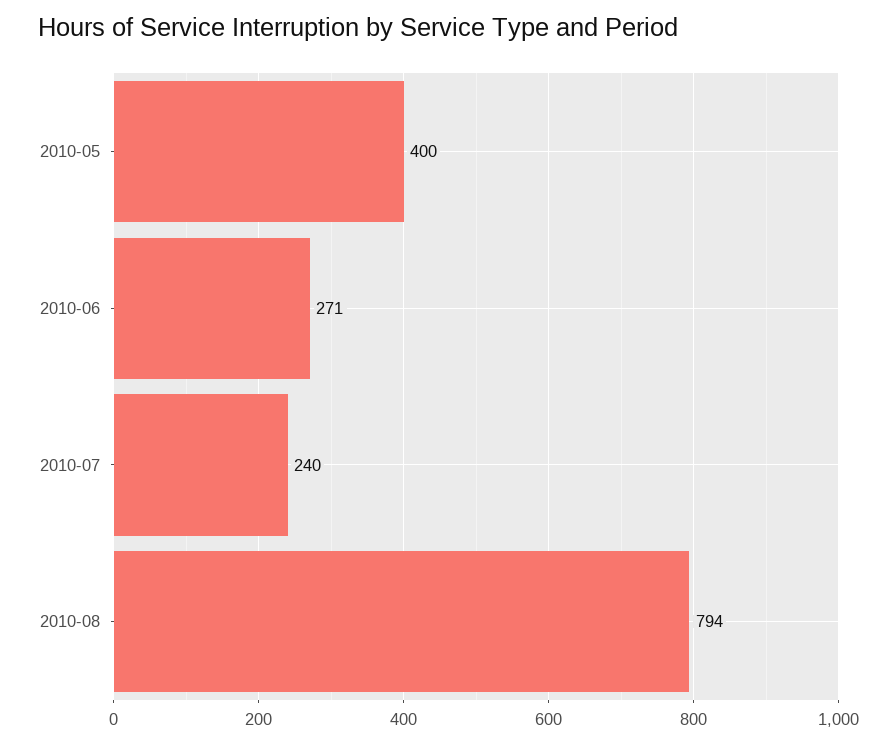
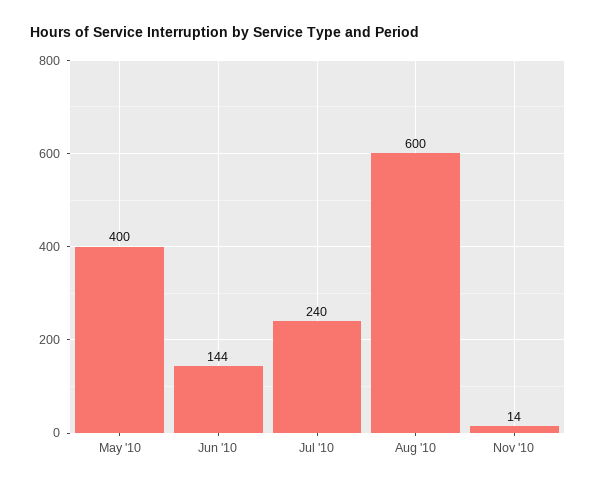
2010-06: 271 -> 144
2010-08: 794 -> 600
Nov '10: none -> 14

